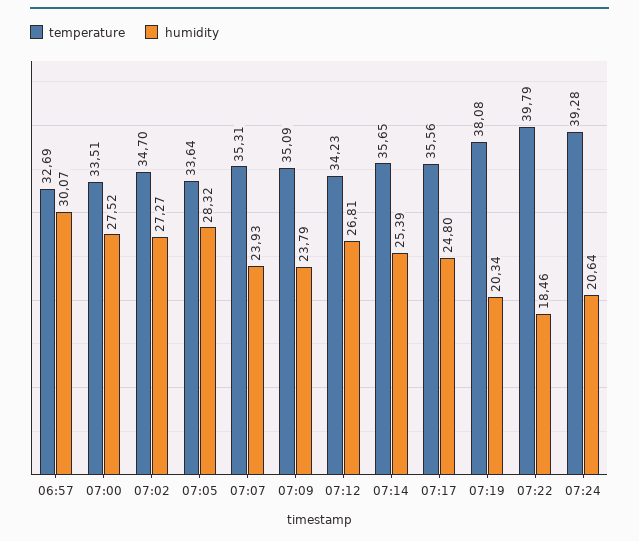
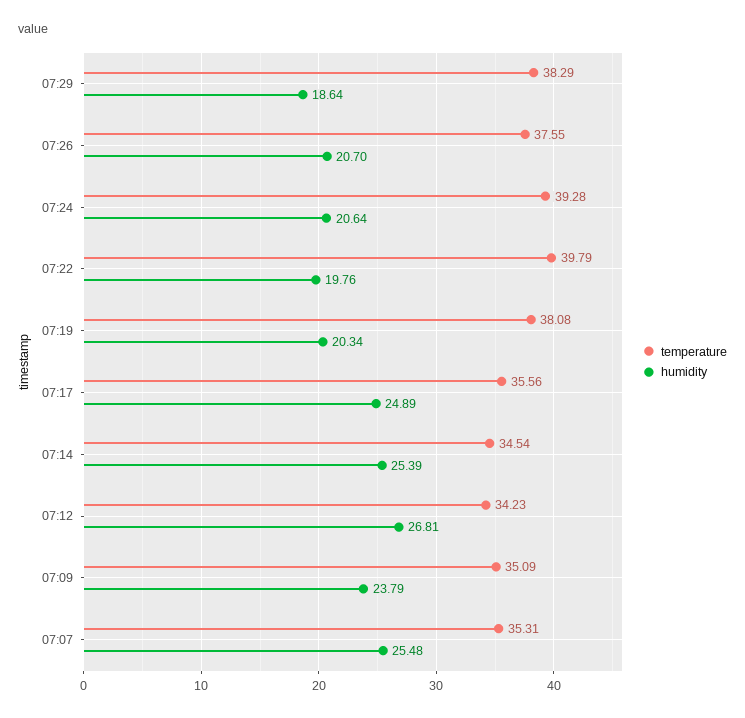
temperature, 06:57: 32.69 -> none
humidity, 06:57: 30.07 -> none
temperature, 07:00: 33.51 -> none
humidity, 07:00: 27.52 -> none
temperature, 07:02: 34.7 -> none
humidity, 07:02: 27.27 -> none
temperature, 07:05: 33.64 -> none
humidity, 07:05: 28.32 -> none
humidity, 07:07: 23.93 -> 25.48
temperature, 07:14: 35.65 -> 34.54
humidity, 07:17: 24.8 -> 24.89
humidity, 07:22: 18.46 -> 19.76
temperature, 07:29: none -> 38.29
humidity, 07:29: none -> 18.64
temperature, 07:26: none -> 37.55
humidity, 07:26: none -> 20.7

